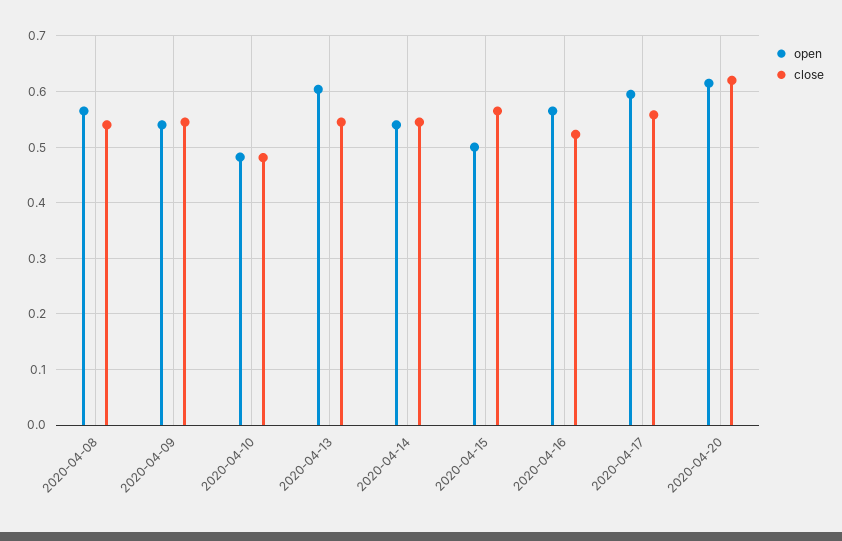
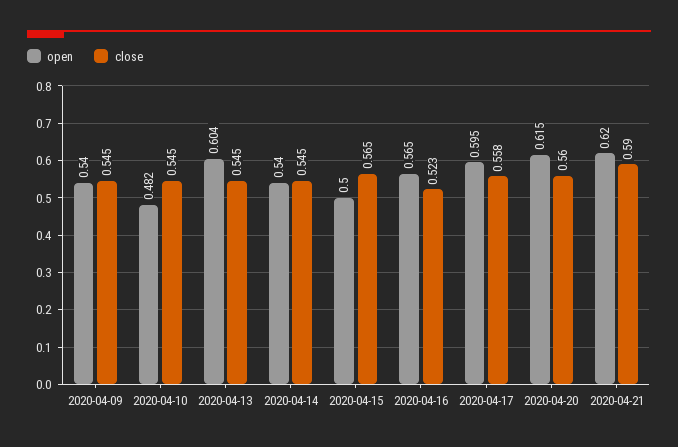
open, 2020-04-08: 0.56 -> none
close, 2020-04-08: 0.54 -> none
close, 2020-04-10: 0.48 -> 0.545
close, 2020-04-20: 0.62 -> 0.56
open, 2020-04-21: none -> 0.62
close, 2020-04-21: none -> 0.59

